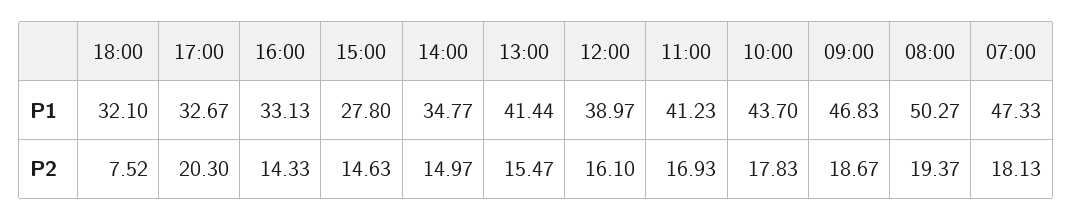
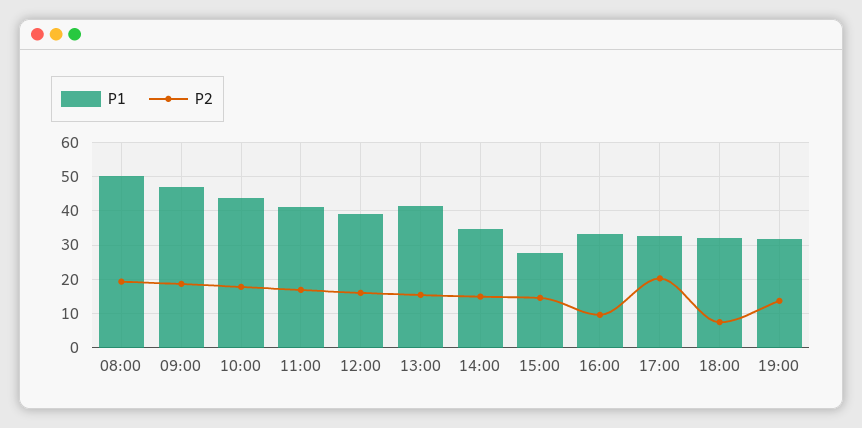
P1, 07:00: 47.33 -> none
P2, 16:00: 14.33 -> 10
P2, 07:00: 18.13 -> none
P1, 19:00: none -> 32
P2, 19:00: none -> 14

